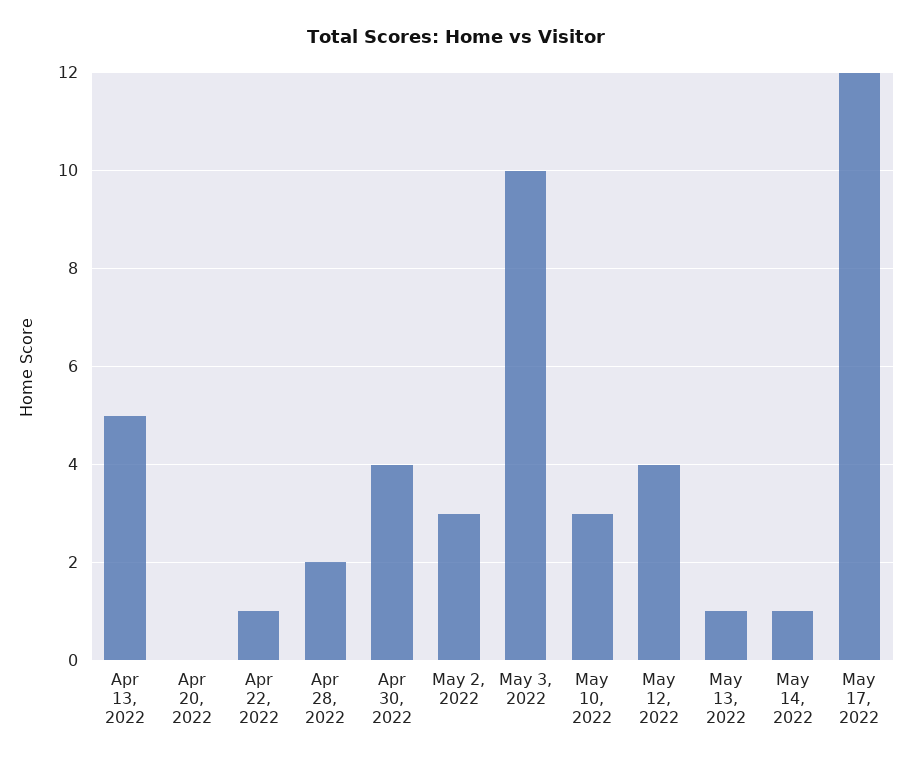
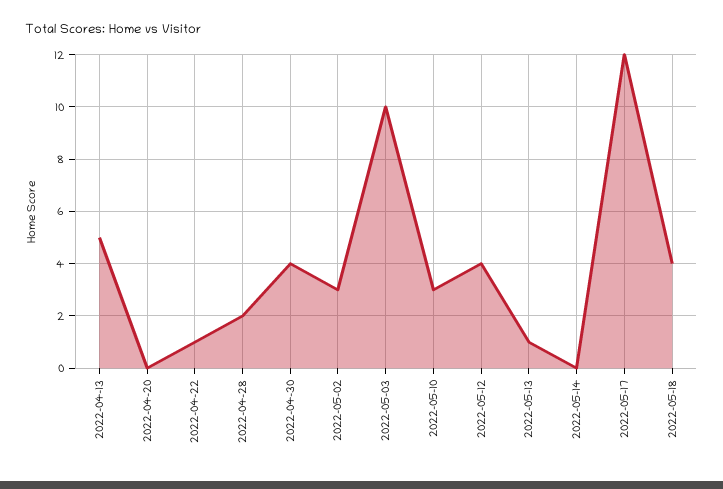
May 14, 2022: 1 -> 0
2022-05-18: none -> 4

